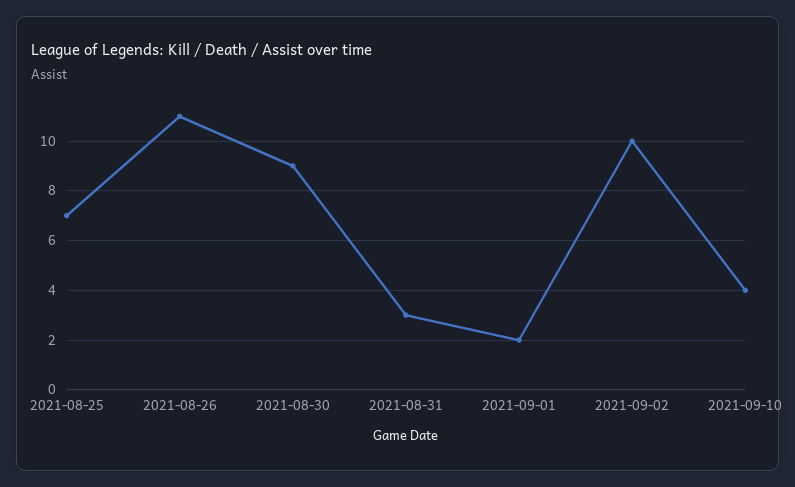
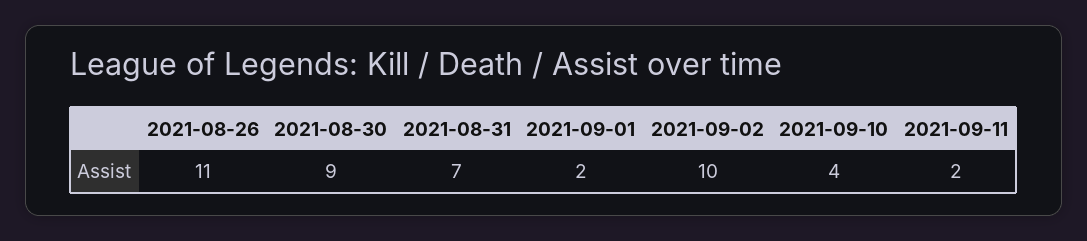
2021-08-25: 7 -> none
2021-08-31: 3 -> 7
2021-09-11: none -> 2

